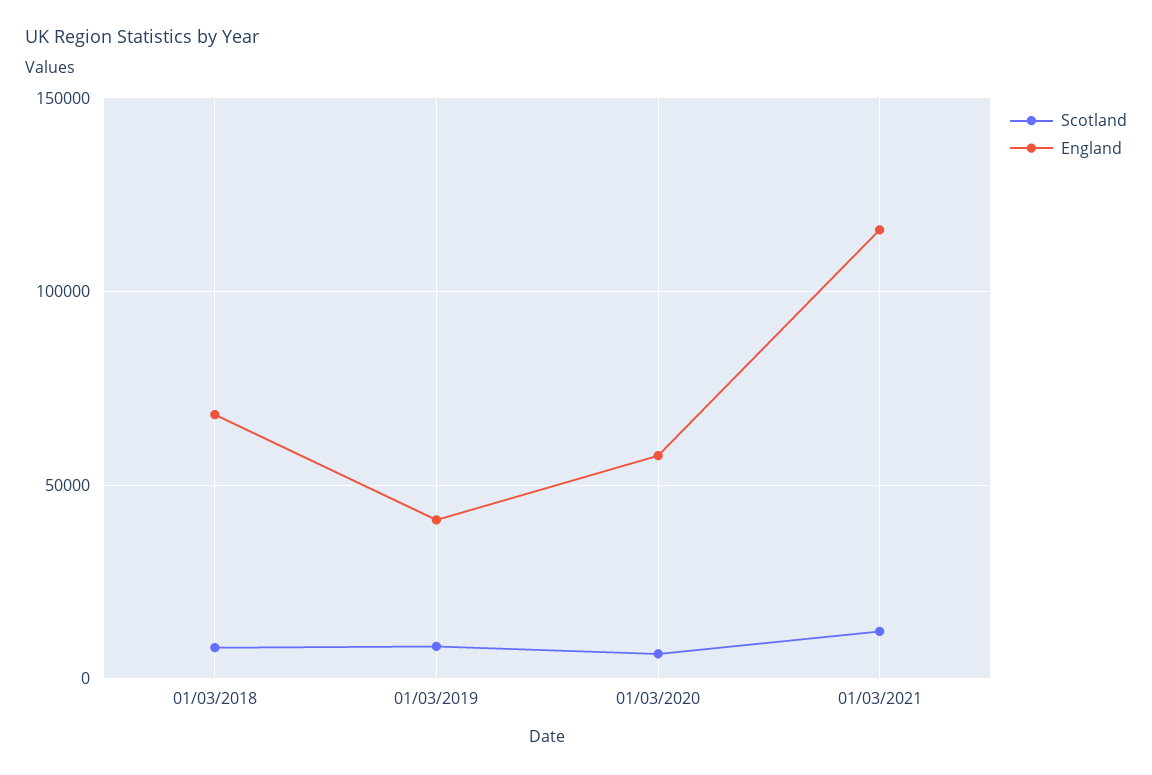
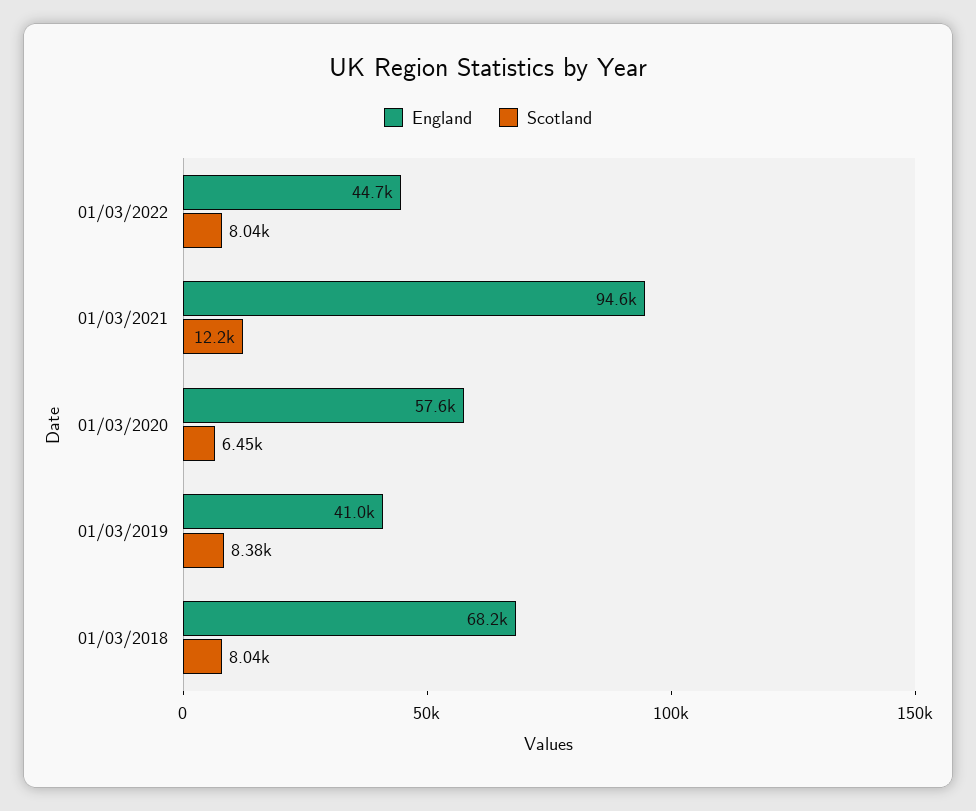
England, 01/03/2021: 115000 -> 94600
England, 01/03/2022: none -> 44700
Scotland, 01/03/2022: none -> 8040

